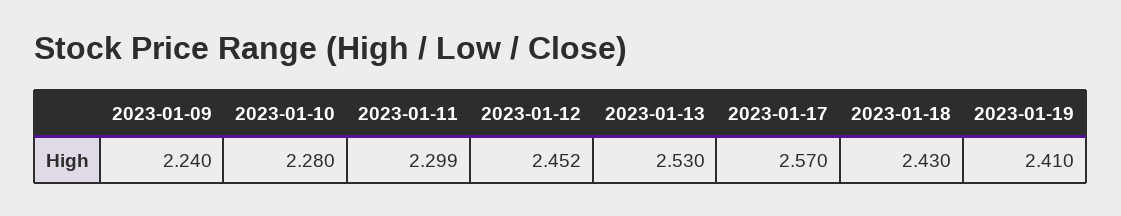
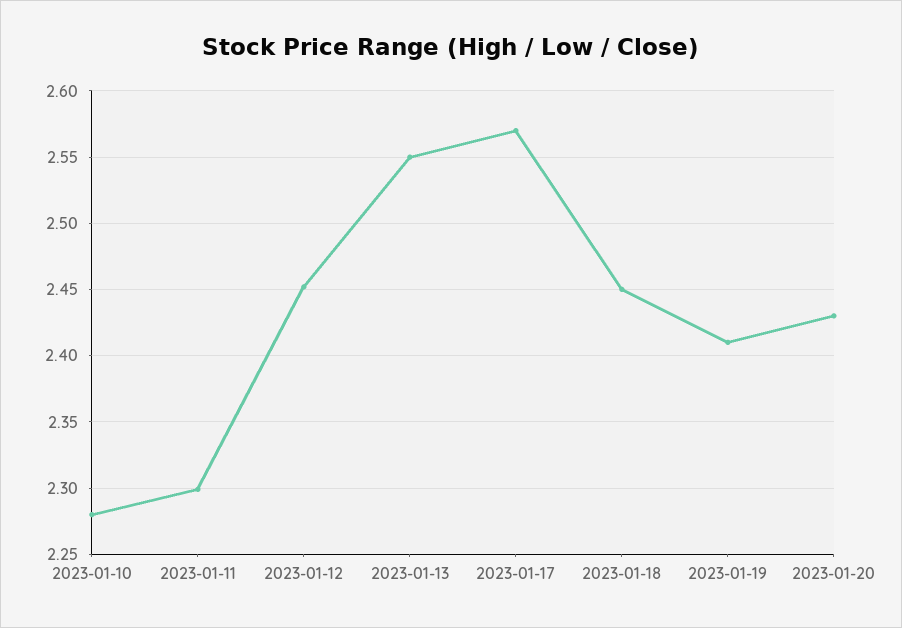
2023-01-09: 2.24 -> none
2023-01-13: 2.53 -> 2.55
2023-01-18: 2.43 -> 2.45
2023-01-20: none -> 2.43

